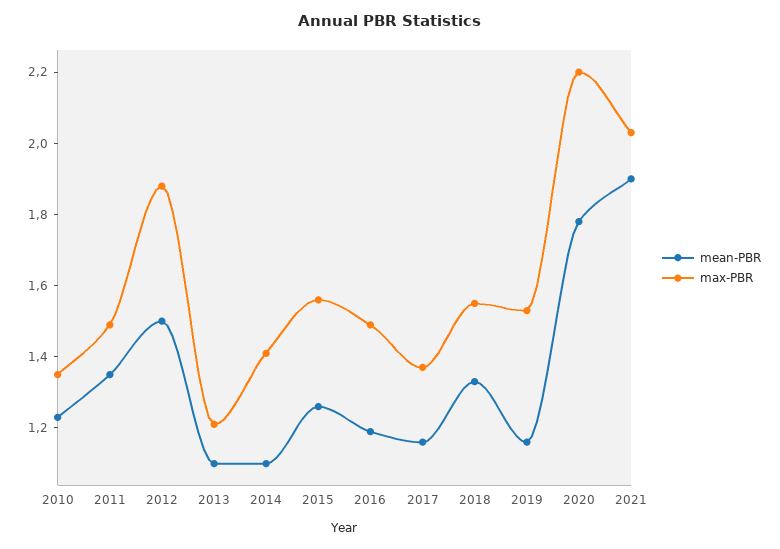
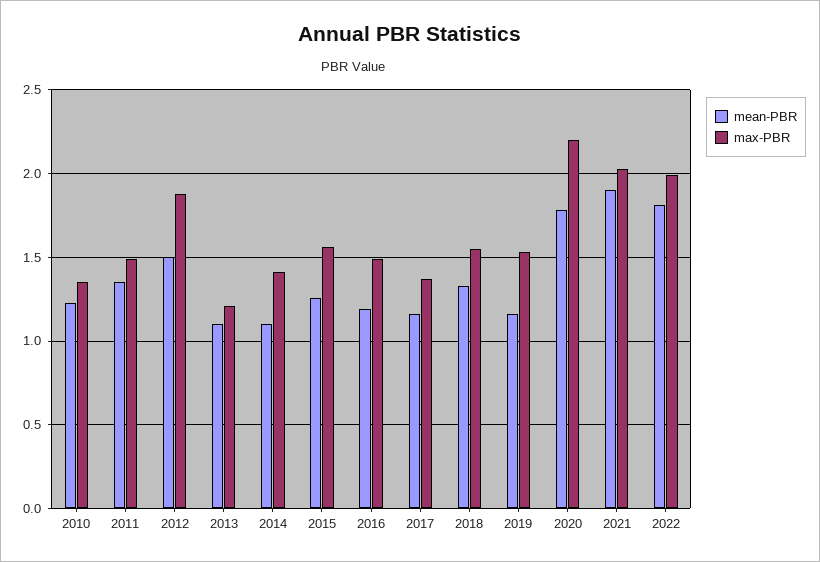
mean-PBR, 2022: none -> 1.8
max-PBR, 2022: none -> 2

